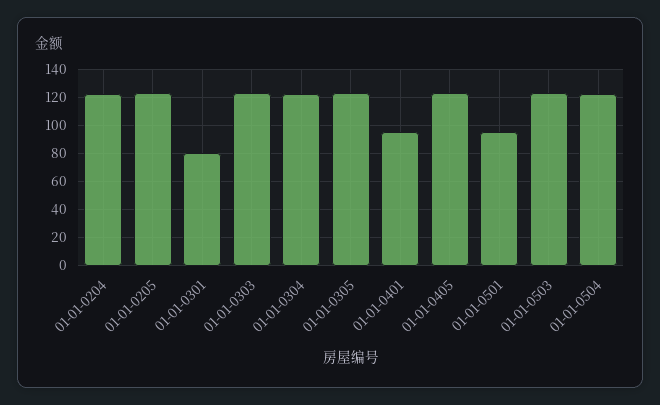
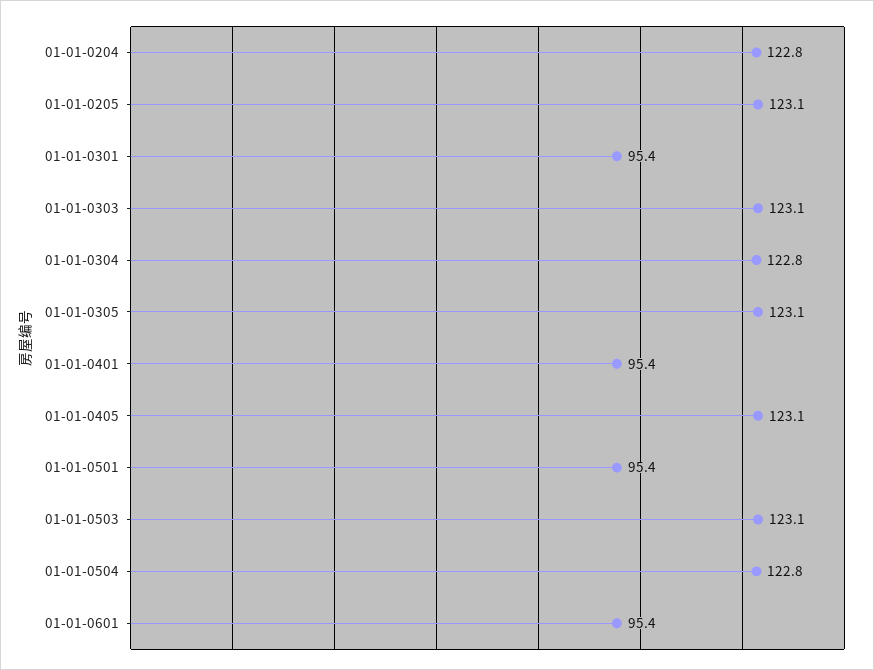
01-01-0301: 80 -> 95.4
01-01-0601: none -> 95.4

